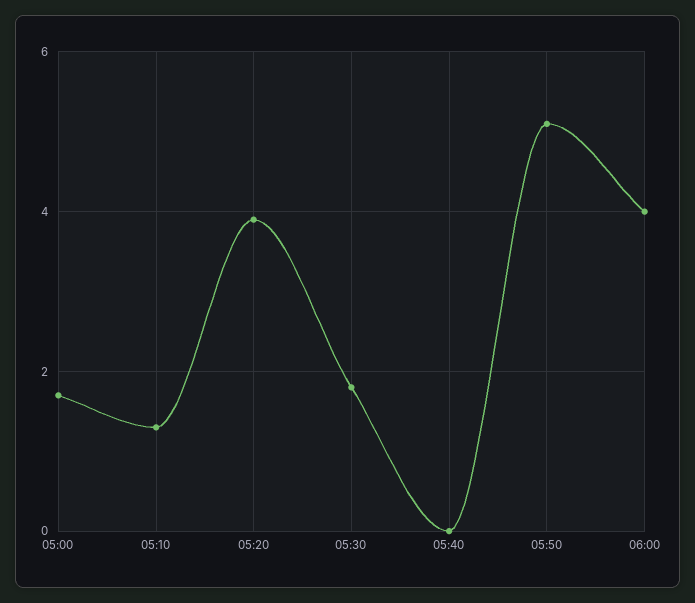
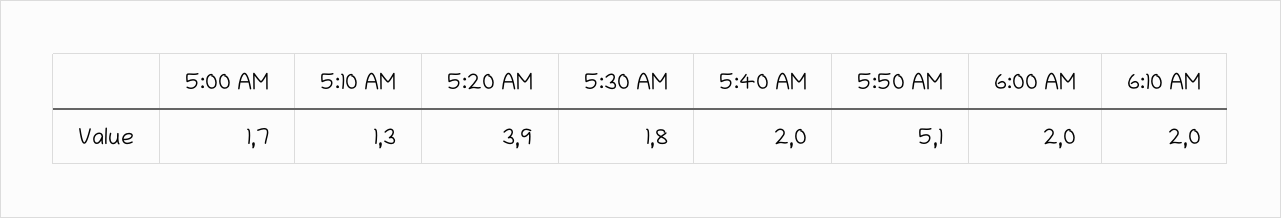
05:40: 0 -> 2
06:00: 4 -> 2
6:10 AM: none -> 2

